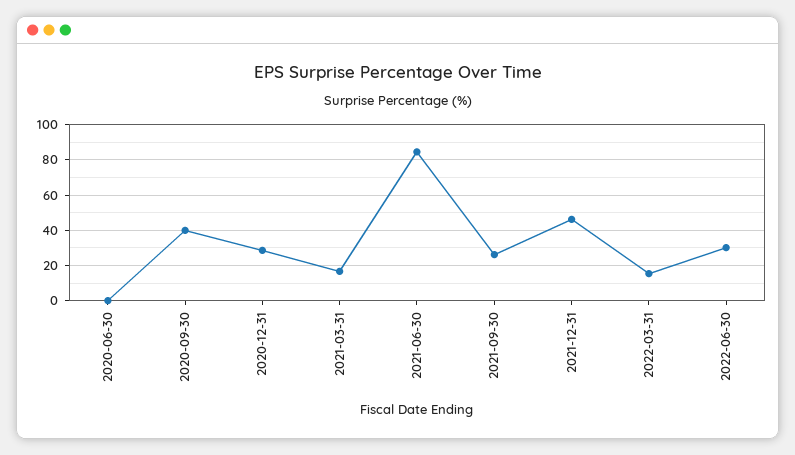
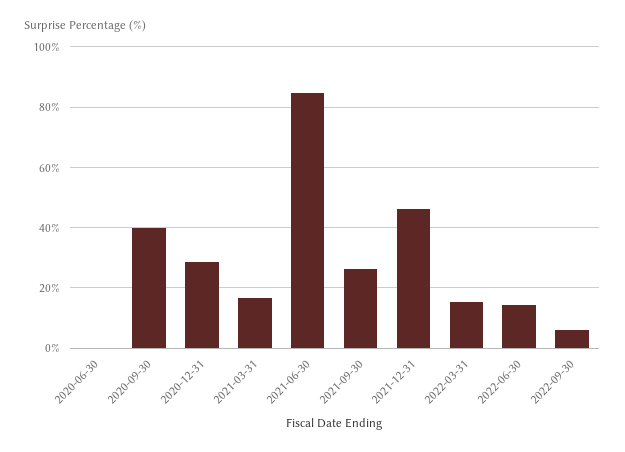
2022-06-30: 30 -> 14
2022-09-30: none -> 6

